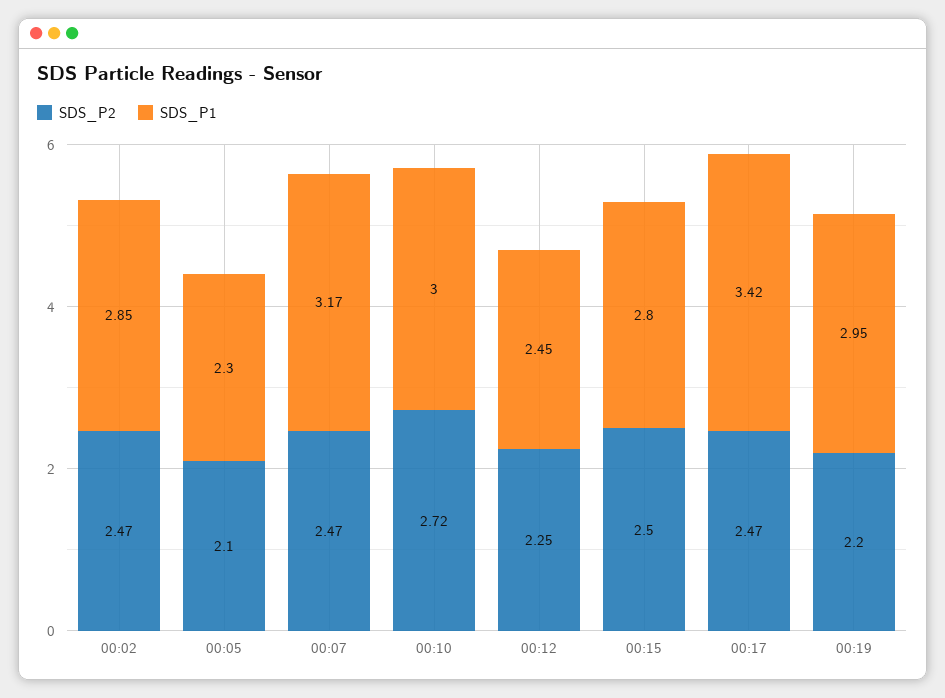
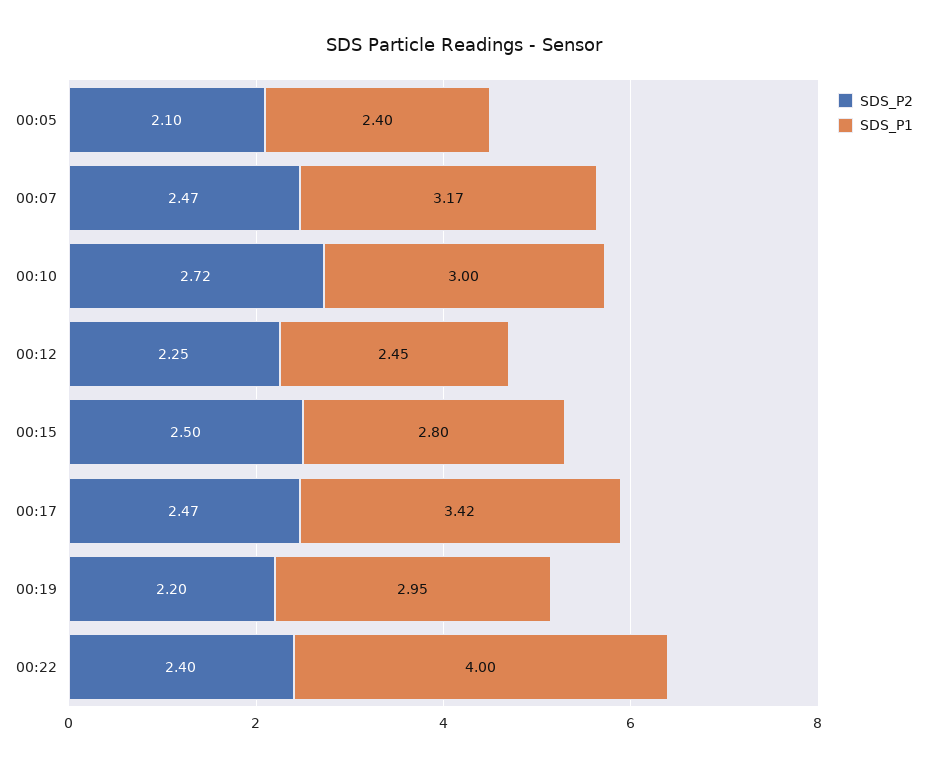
SDS_P2, 00:02: 2.47 -> none
SDS_P1, 00:02: 2.85 -> none
SDS_P1, 00:05: 2.3 -> 2.4
SDS_P2, 00:22: none -> 2.4
SDS_P1, 00:22: none -> 4

